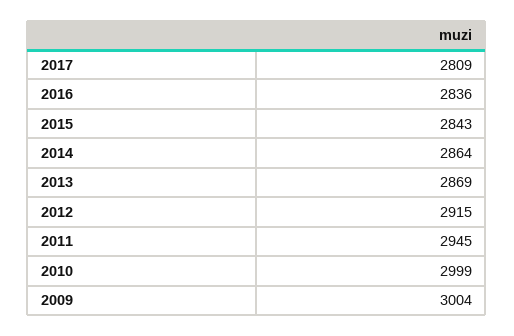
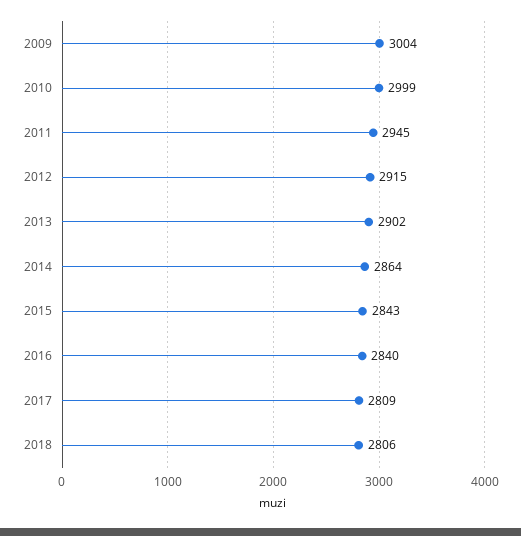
2016: 2836 -> 2840
2013: 2869 -> 2902
2018: none -> 2806

